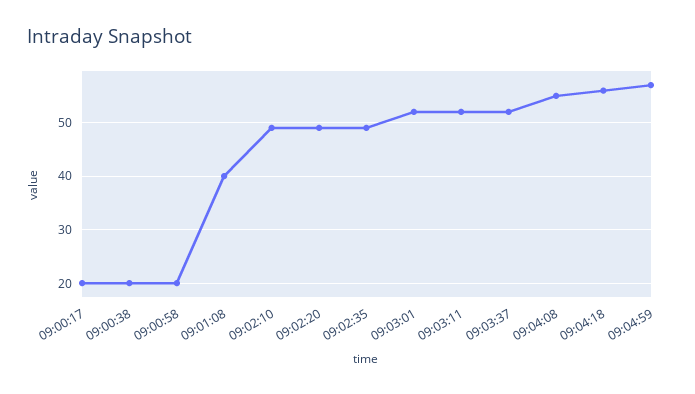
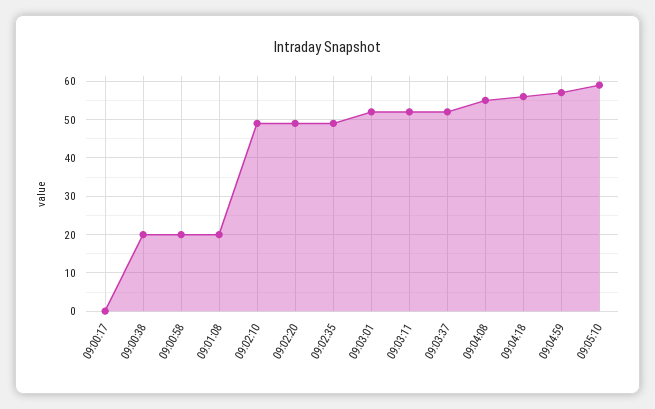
09:00:17: 20 -> 0
09:01:08: 40 -> 20
09:05:10: none -> 60

